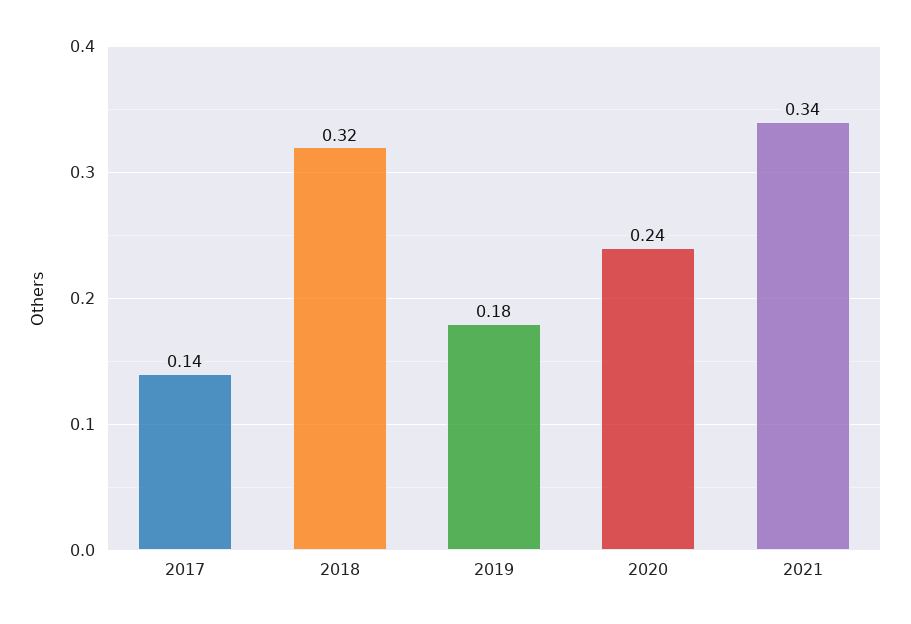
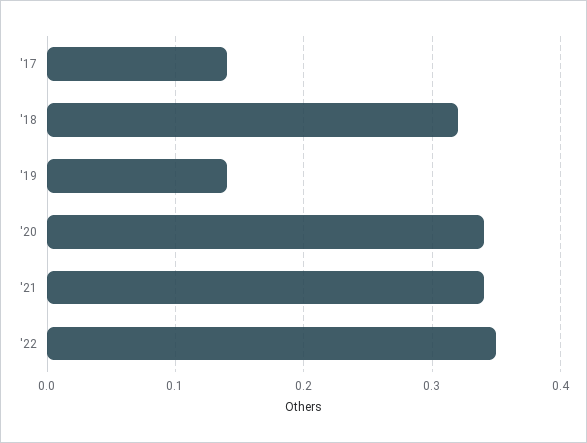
2019: 0.18 -> 0.14
2020: 0.24 -> 0.34
'22: none -> 0.35

